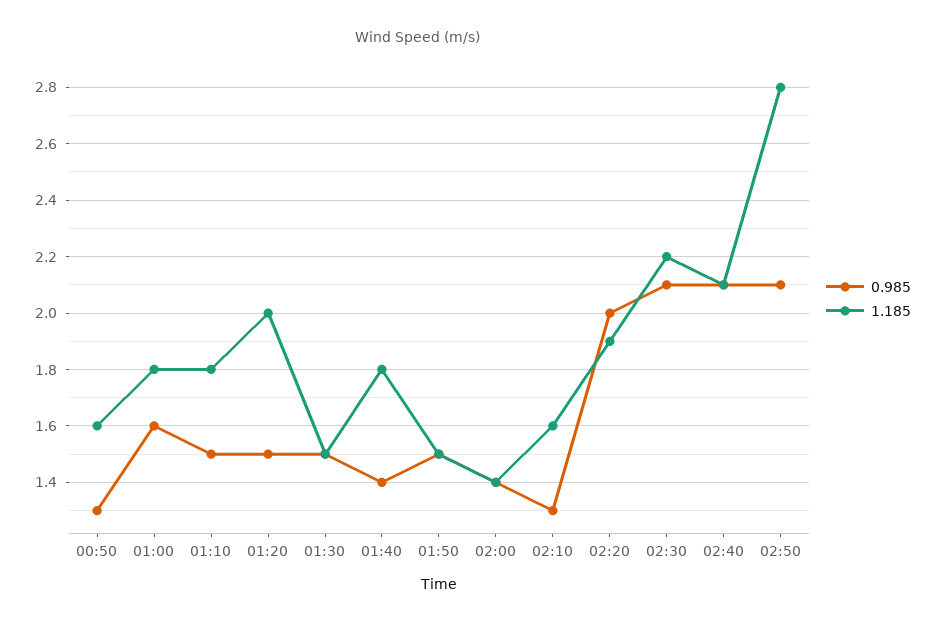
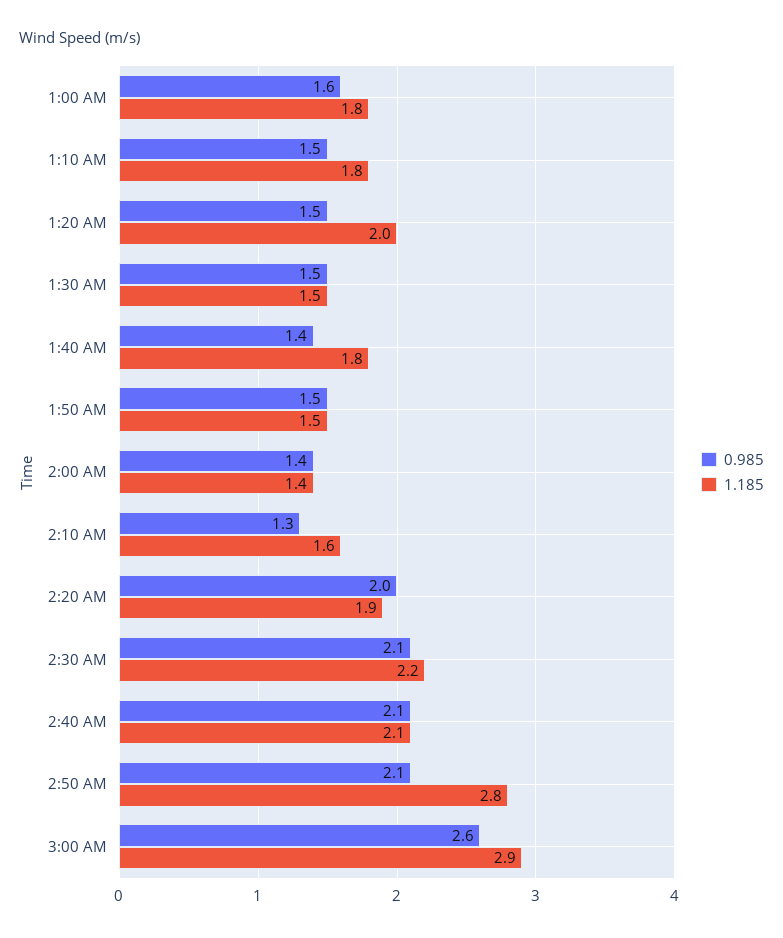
0.985, 00:50: 1.3 -> none
1.185, 00:50: 1.6 -> none
0.985, 3:00 AM: none -> 2.6
1.185, 3:00 AM: none -> 2.9

